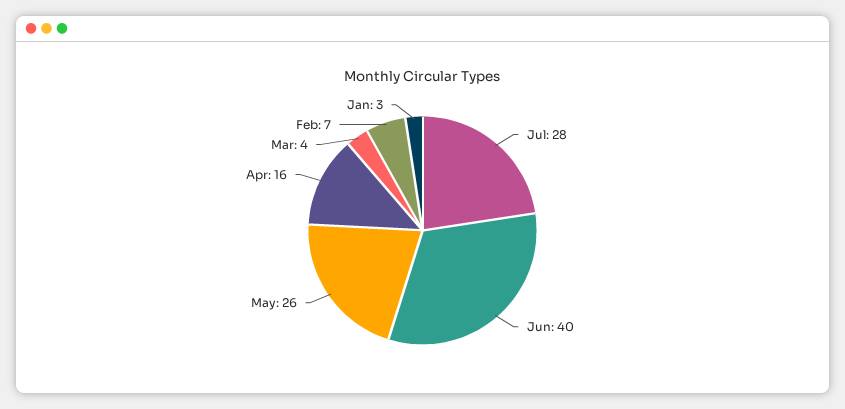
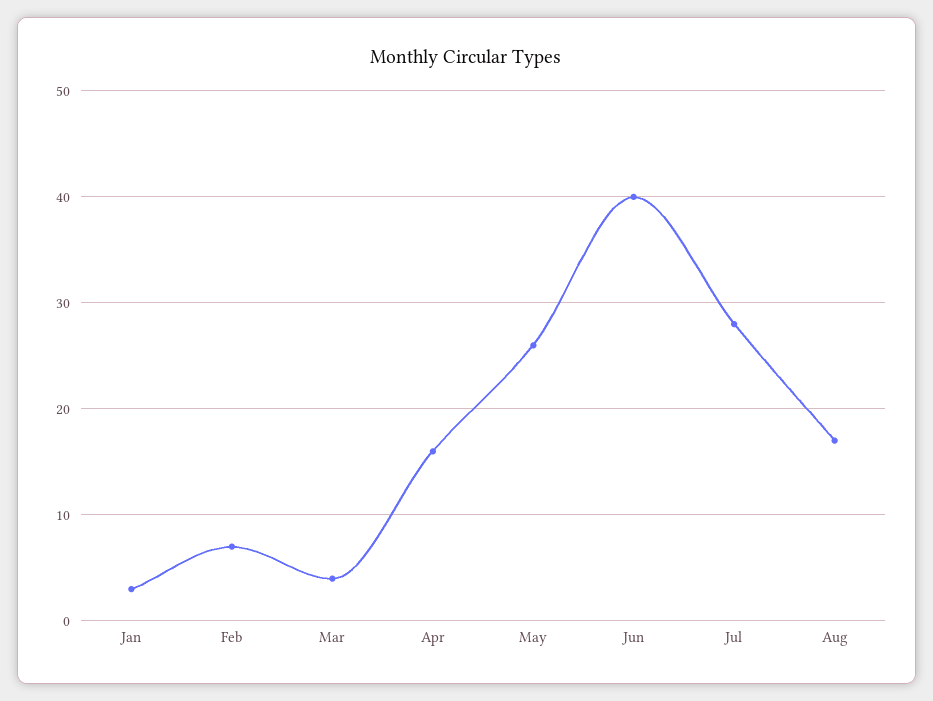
Aug: none -> 17

